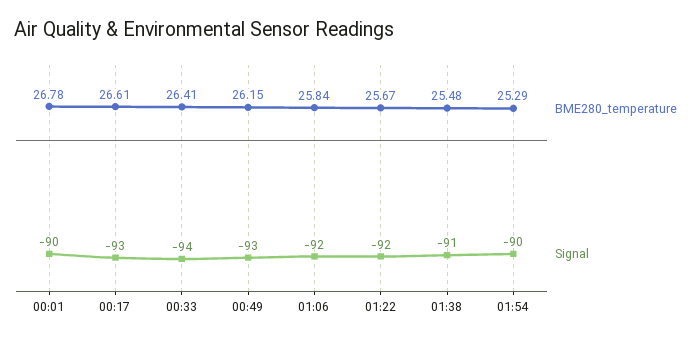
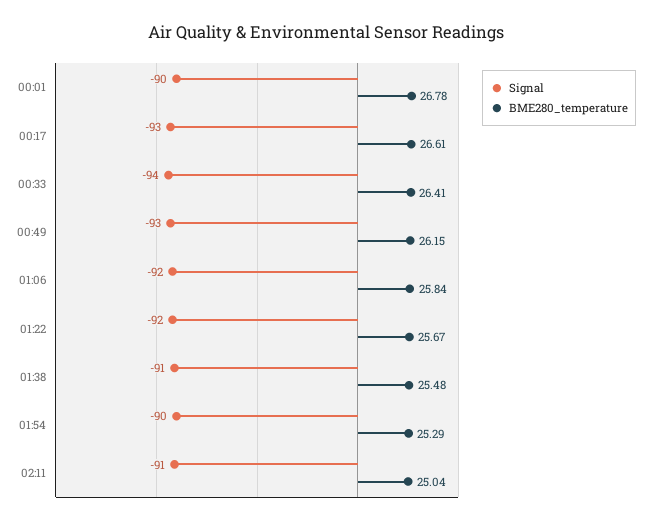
Signal, 02:11: none -> -91
BME280_temperature, 02:11: none -> 25.04

